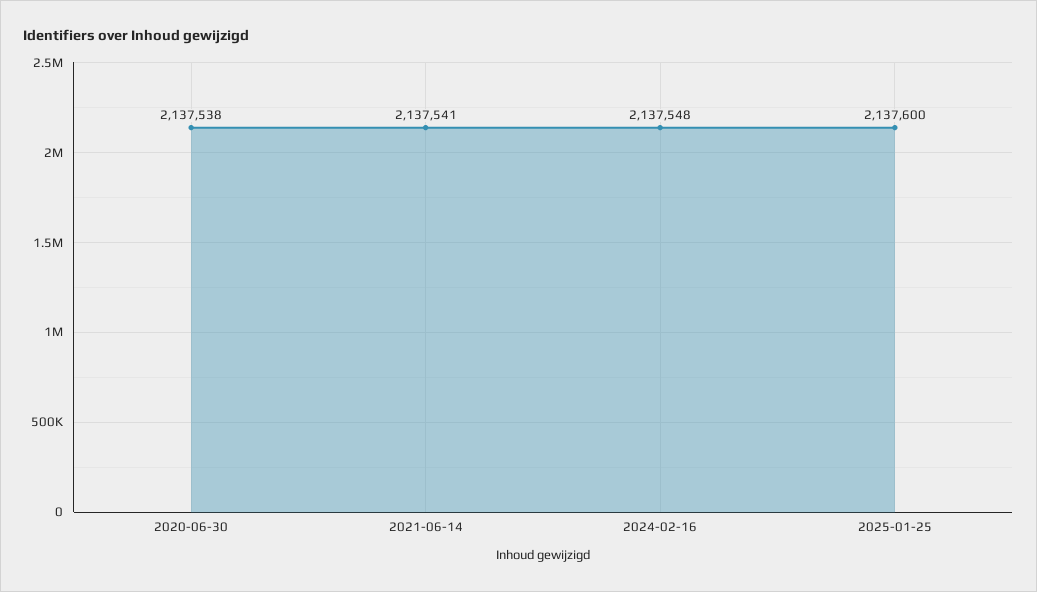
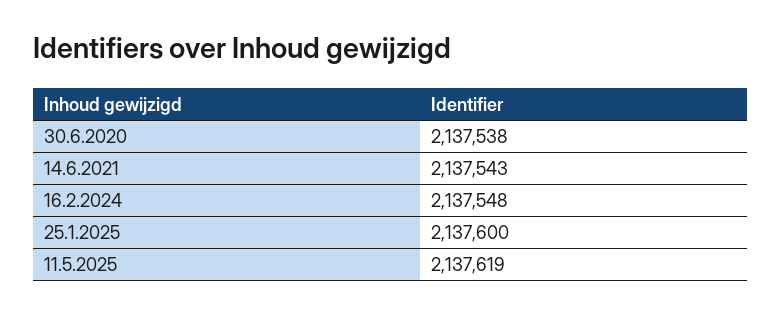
2021-06-14: 2137541 -> 2137543
11.5.2025: none -> 2137619

